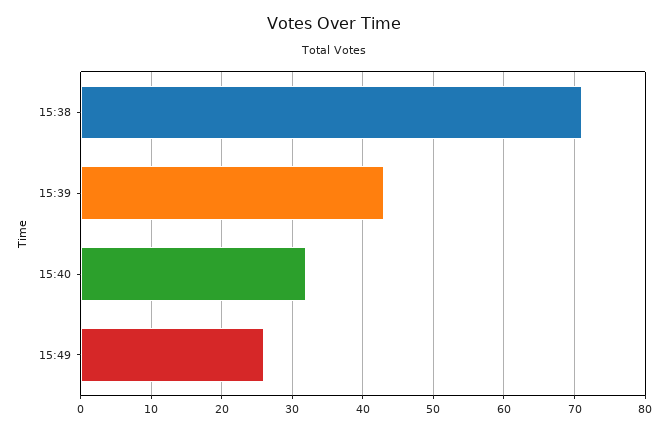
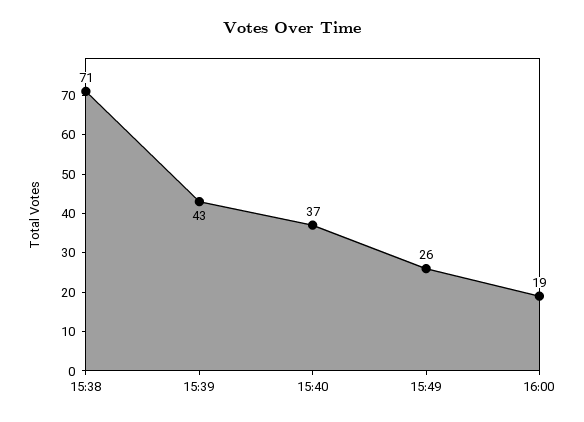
15:40: 32 -> 37
16:00: none -> 19

